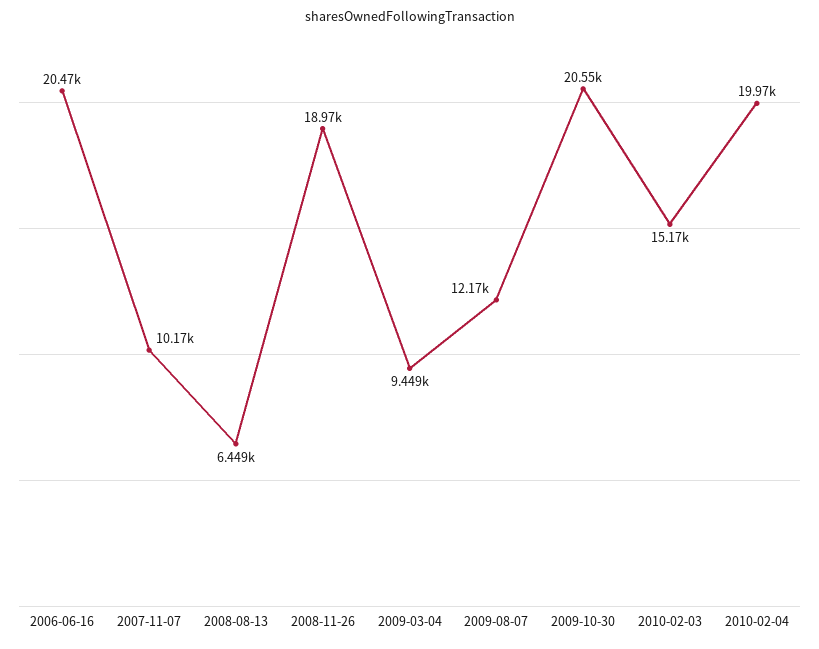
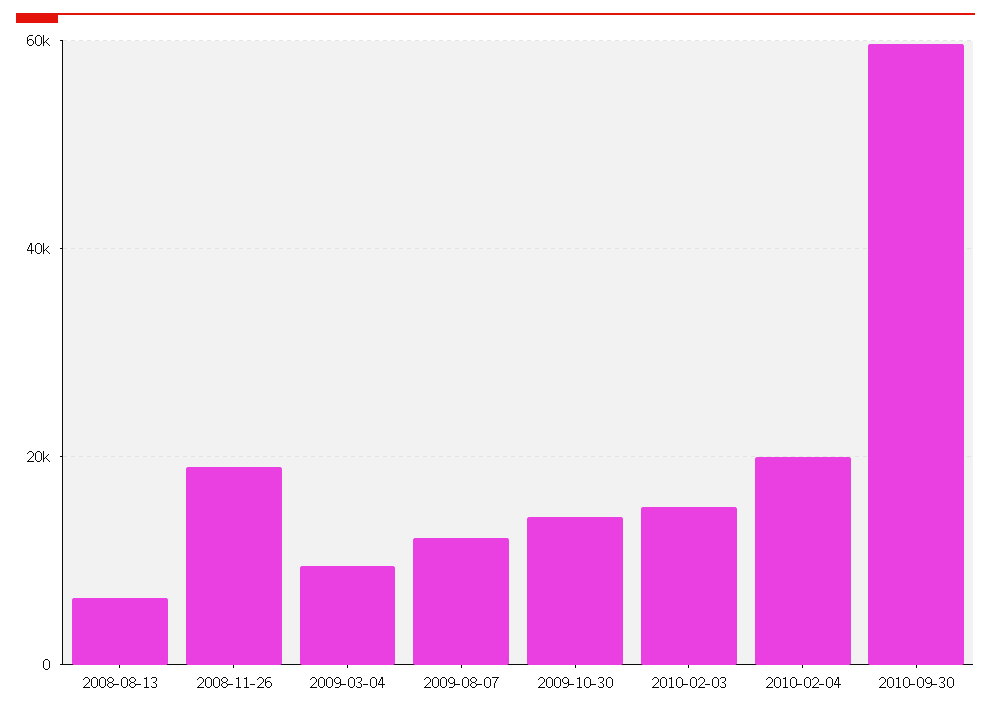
2006-06-16: 20470 -> none
2007-11-07: 10170 -> none
2009-10-30: 20550 -> 14000
2010-09-30: none -> 60000

